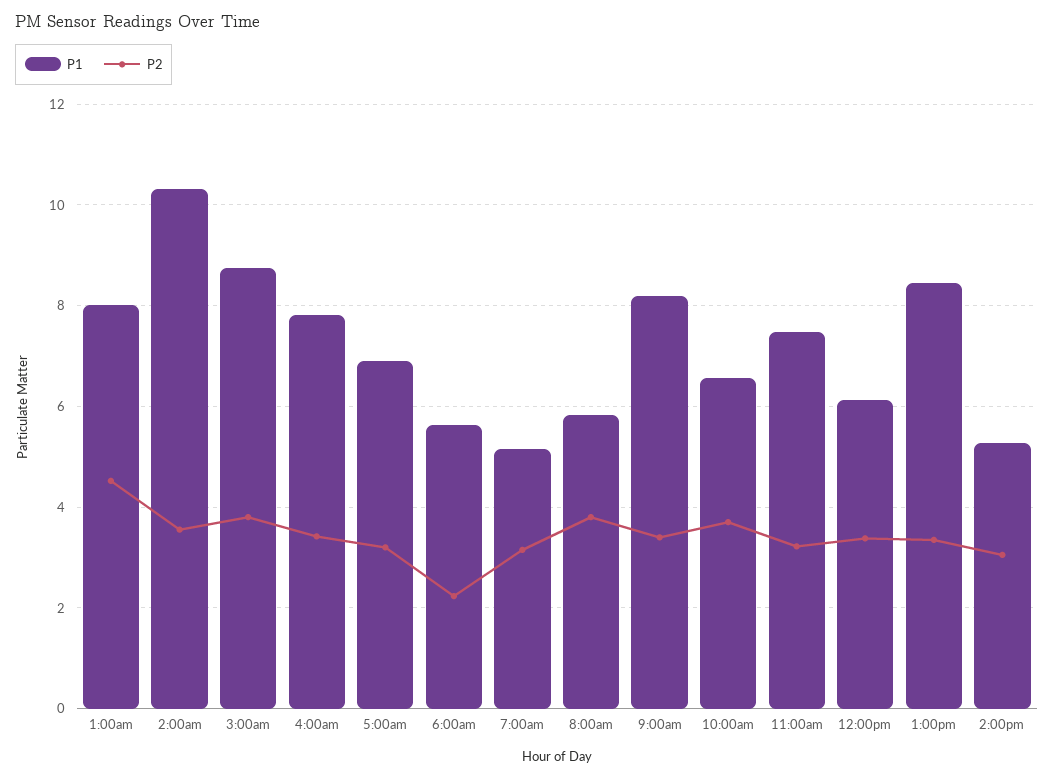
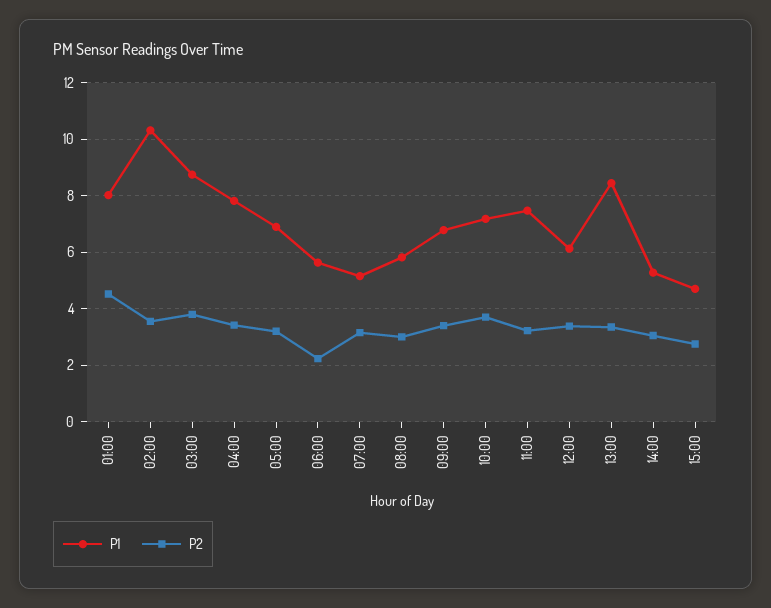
P2, 8:00am: 3.8 -> 3
P1, 9:00am: 8.2 -> 6.75
P1, 10:00am: 6.6 -> 7.25
P1, 15:00: none -> 4.75
P2, 15:00: none -> 2.75

